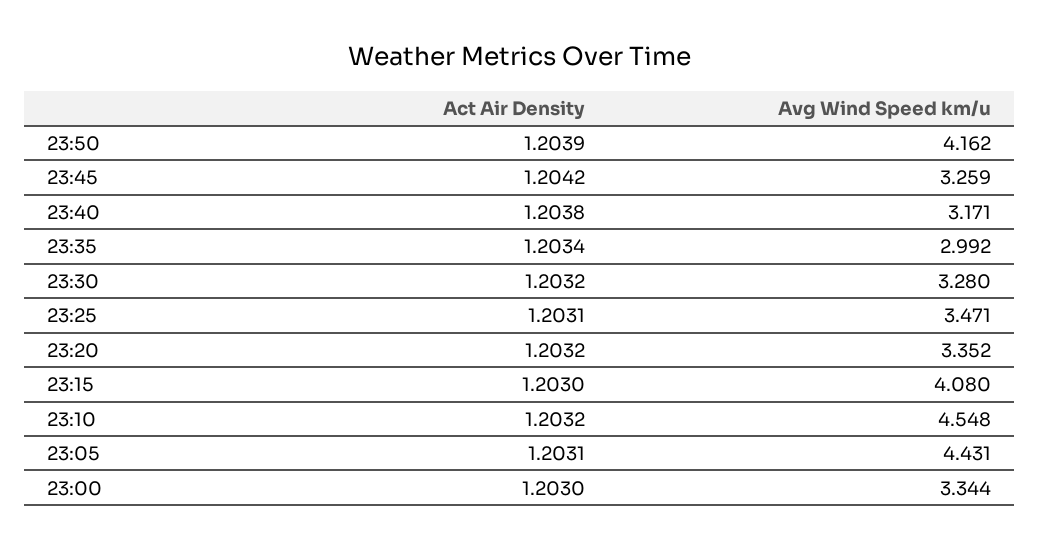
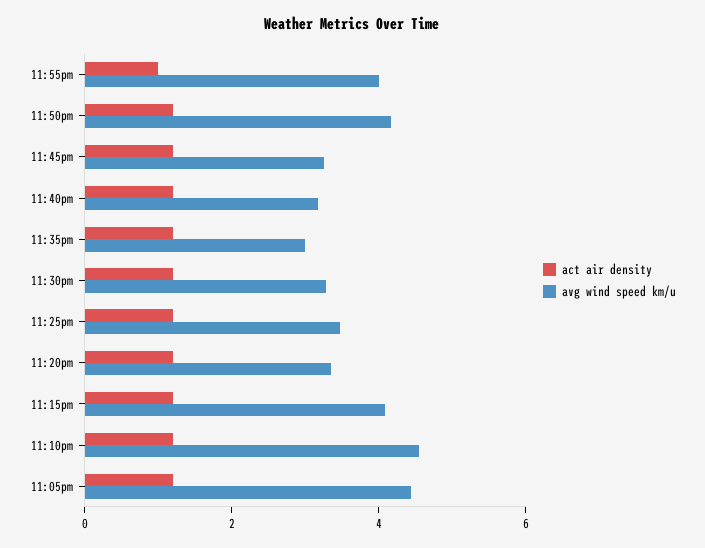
Act Air Density, 23:00: 1.203 -> none
Avg Wind Speed km/u, 23:00: 3.344 -> none
Act Air Density, 11:55pm: none -> 1
Avg Wind Speed km/u, 11:55pm: none -> 4

